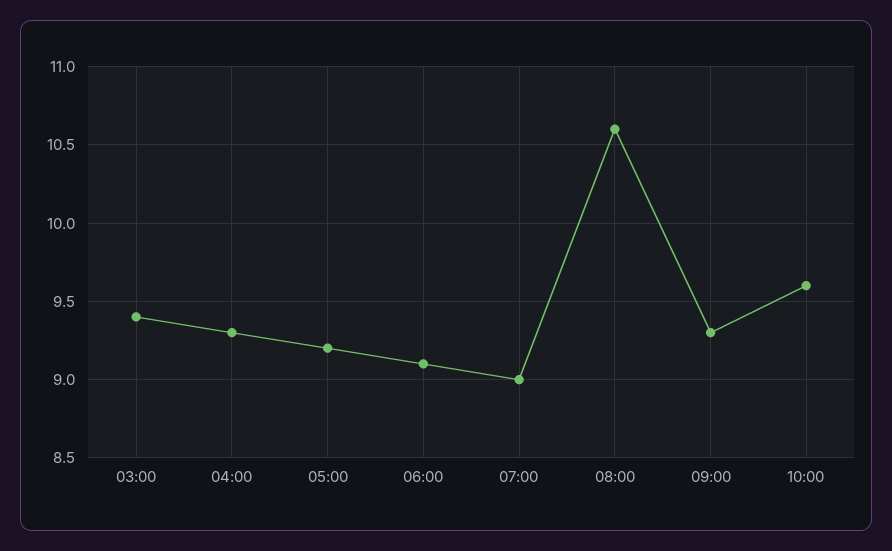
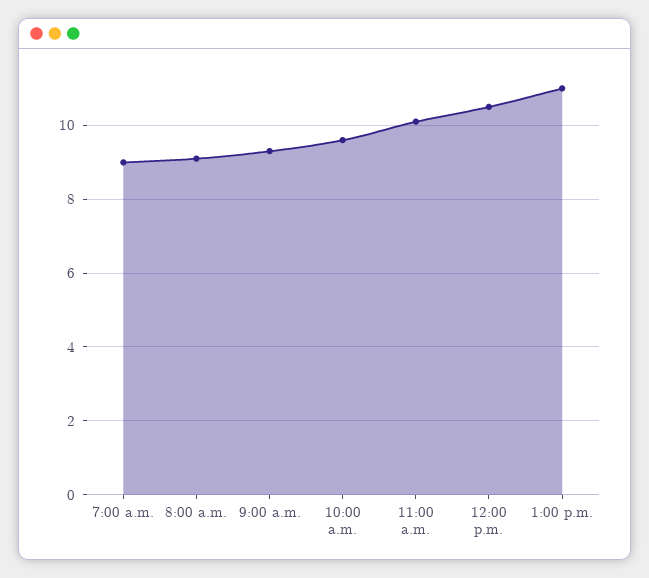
03:00: 9.4 -> none
04:00: 9.3 -> none
05:00: 9.2 -> none
06:00: 9.1 -> none
08:00: 10.6 -> 9
11:00 a.m.: none -> 10
12:00 p.m.: none -> 10.5
1:00 p.m.: none -> 11

